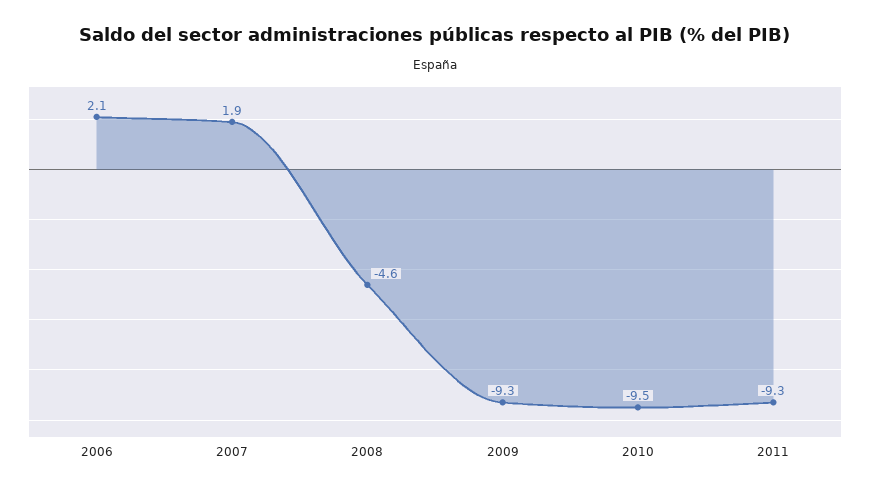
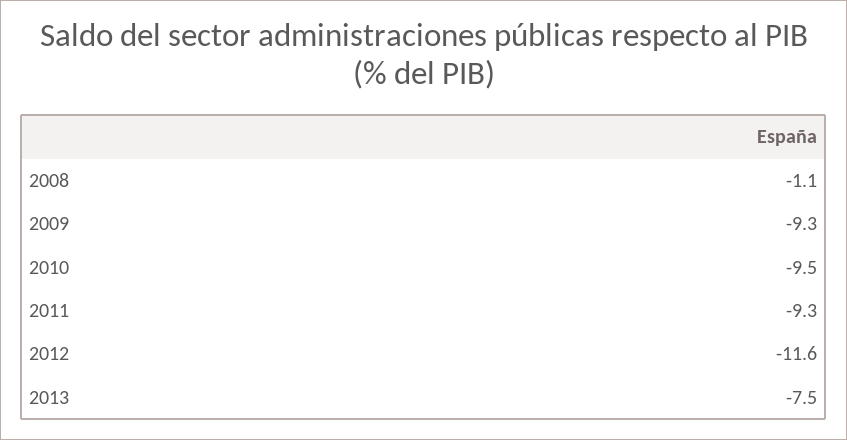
2006: 2.1 -> none
2007: 1.9 -> none
2008: -4.6 -> -1.1
2012: none -> -11.6
2013: none -> -7.5

